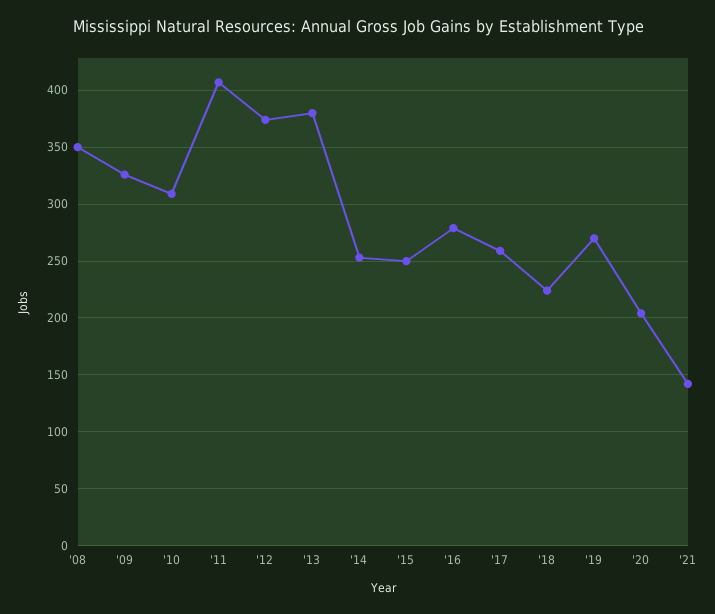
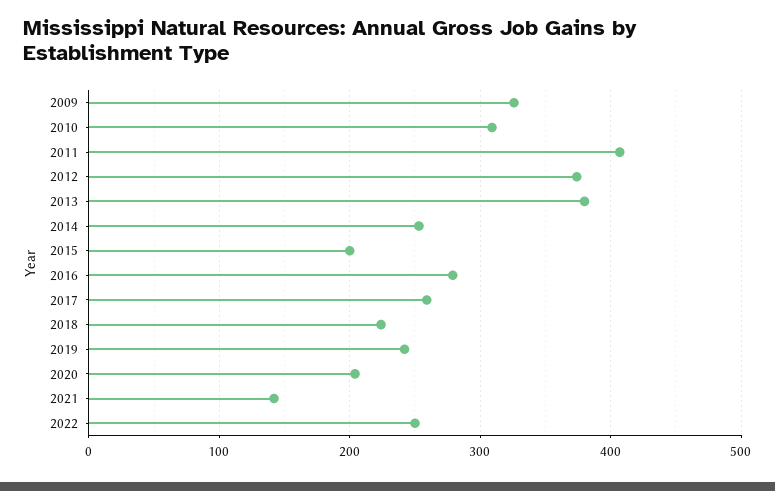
'08: 350 -> none
'15: 250 -> 200
'19: 270 -> 240
2022: none -> 250

